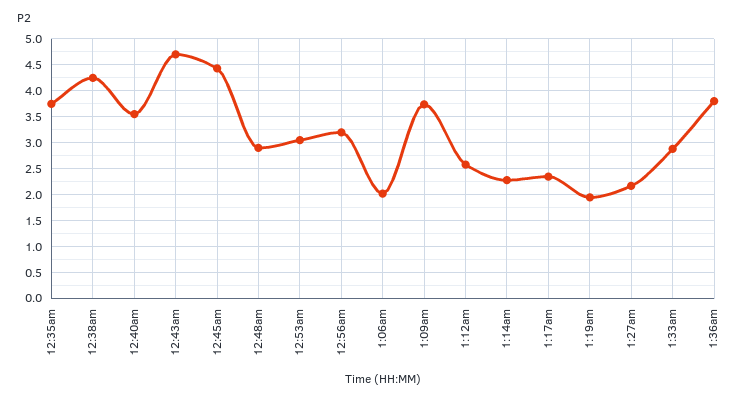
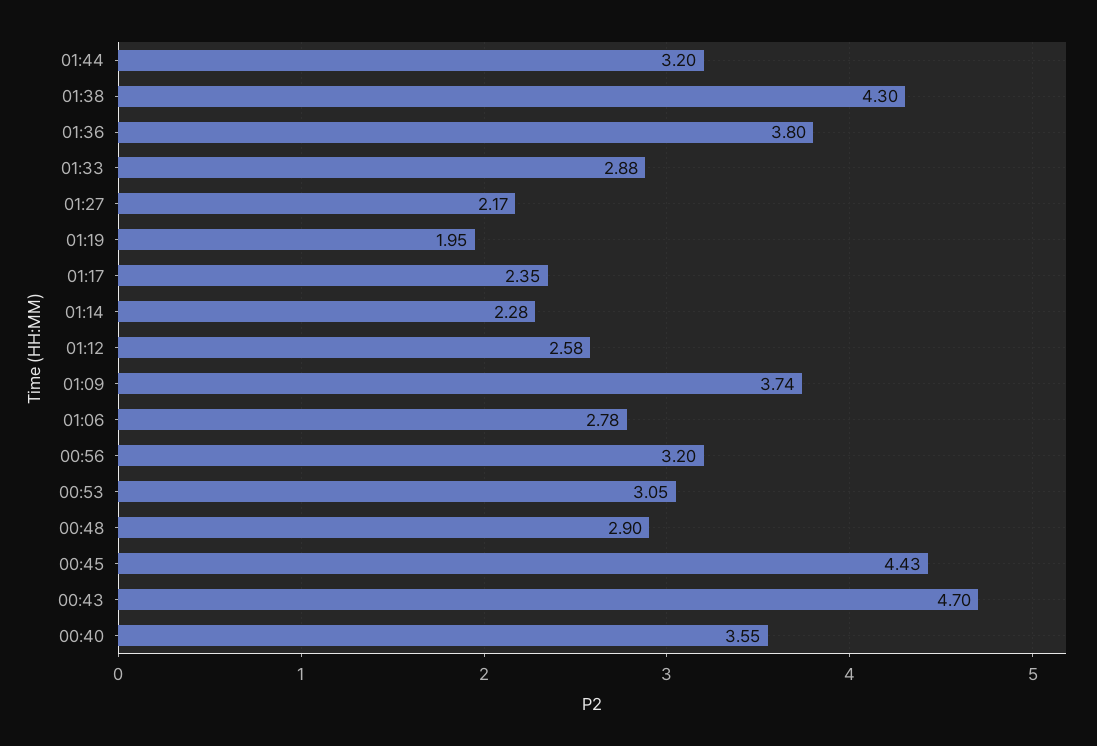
12:35am: 3.75 -> none
12:38am: 4.25 -> none
1:06am: 2 -> 2.78
01:44: none -> 3.2
01:38: none -> 4.3

